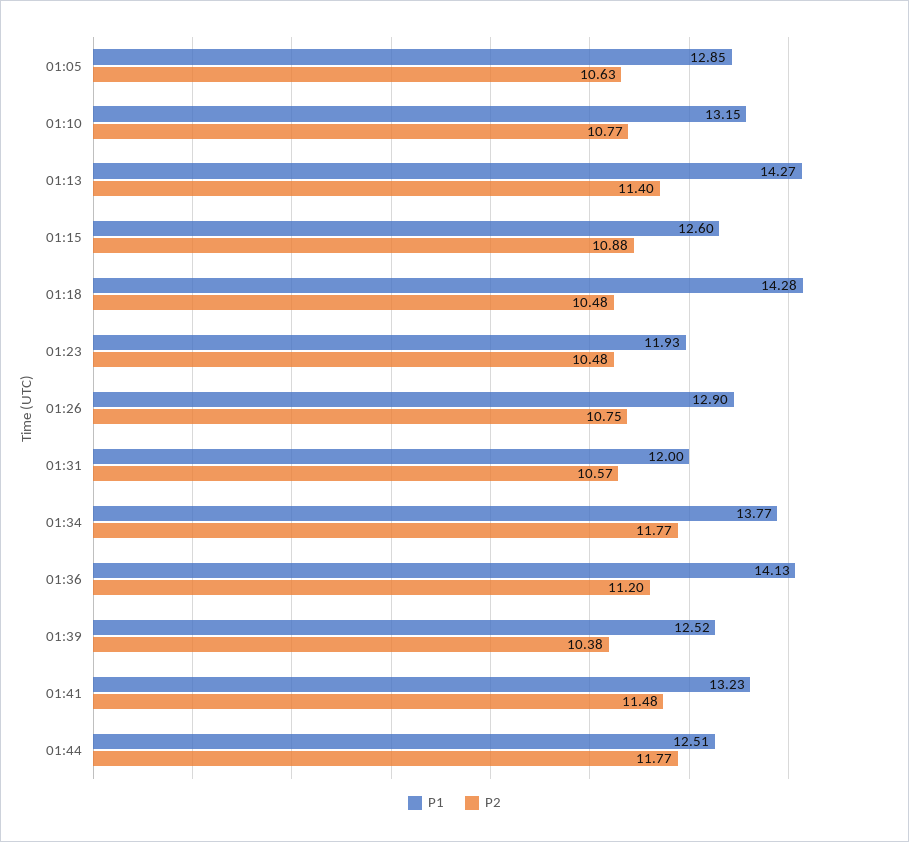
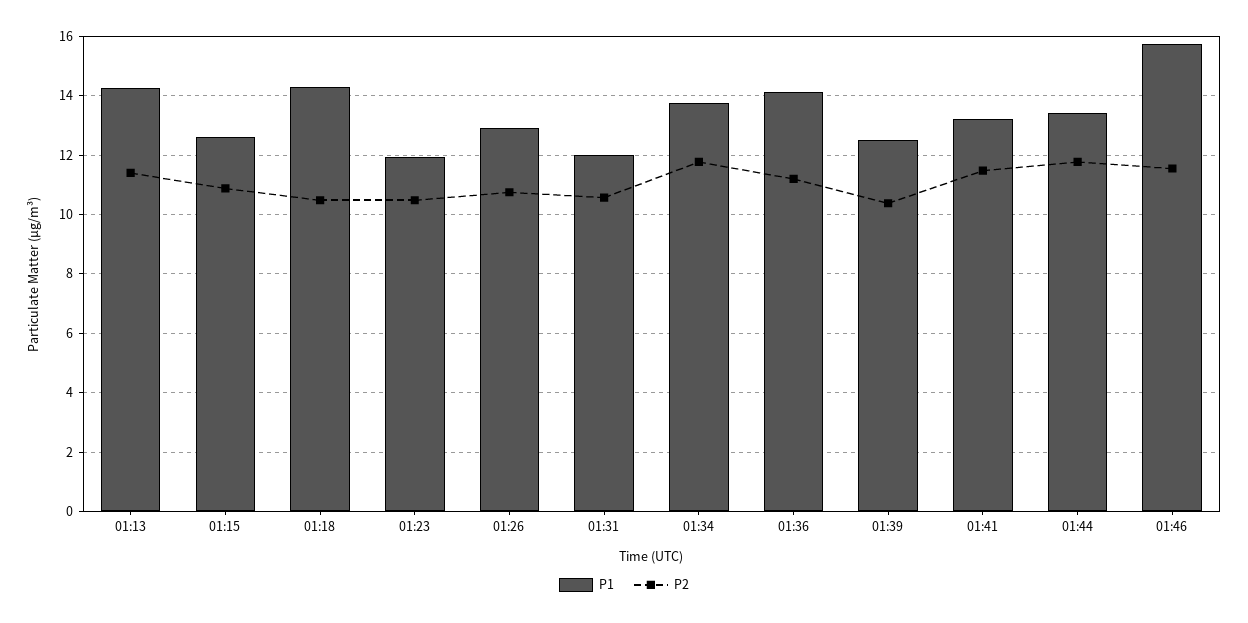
P1, 01:05: 12.85 -> none
P2, 01:05: 10.63 -> none
P1, 01:10: 13.15 -> none
P2, 01:10: 10.77 -> none
P1, 01:44: 12.51 -> 13.5
P1, 01:46: none -> 15.75
P2, 01:46: none -> 11.5

